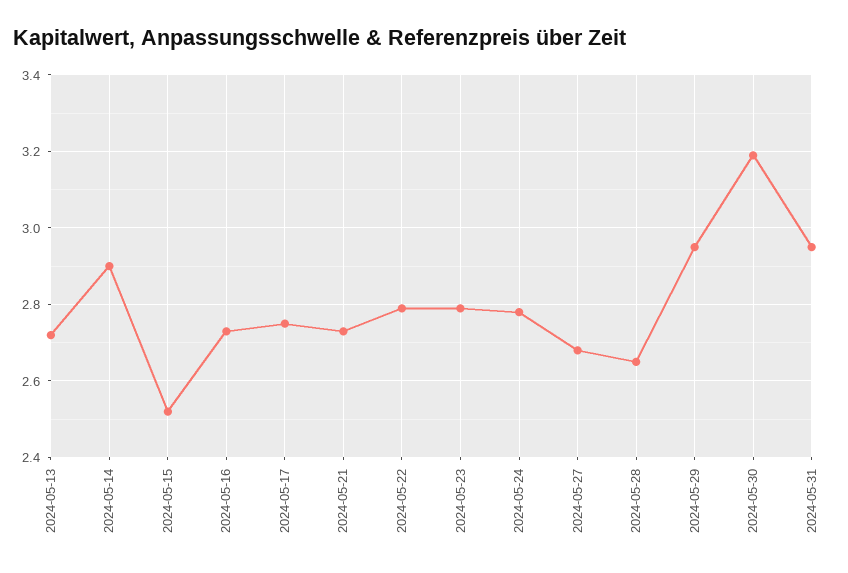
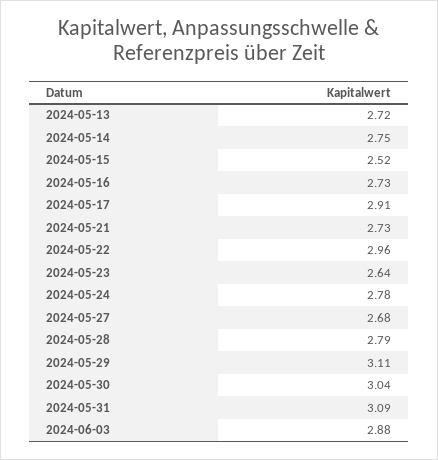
2024-05-14: 2.9 -> 2.75
2024-05-17: 2.75 -> 2.91
2024-05-22: 2.8 -> 2.96
2024-05-23: 2.8 -> 2.64
2024-05-28: 2.65 -> 2.79
2024-05-29: 2.95 -> 3.11
2024-05-30: 3.2 -> 3.04
2024-05-31: 2.95 -> 3.09
2024-06-03: none -> 2.88

